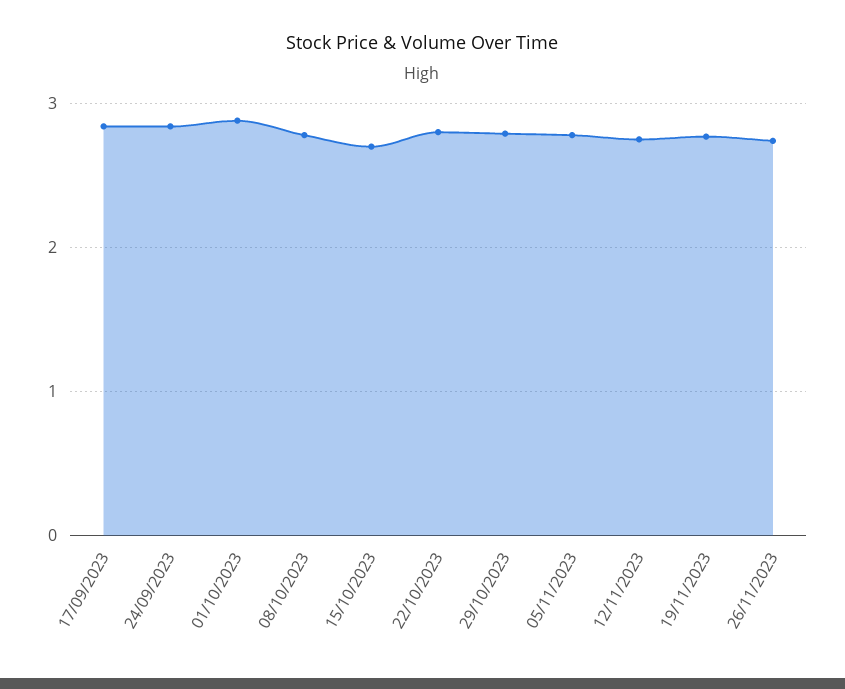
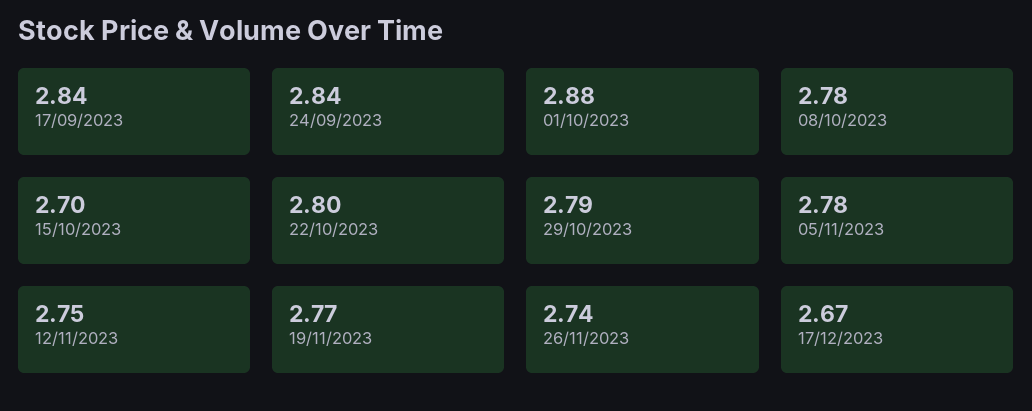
17/12/2023: none -> 2.67

